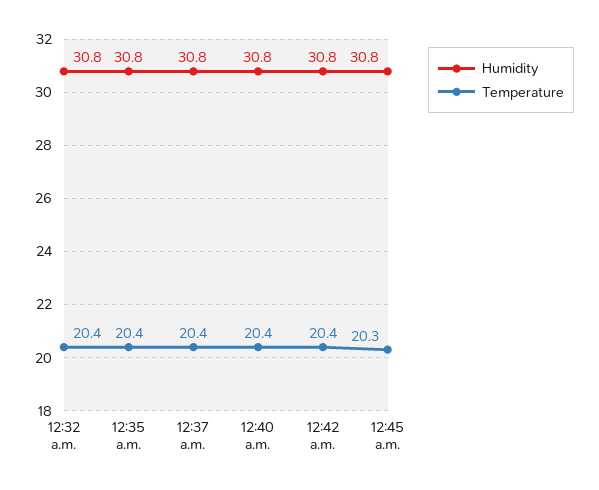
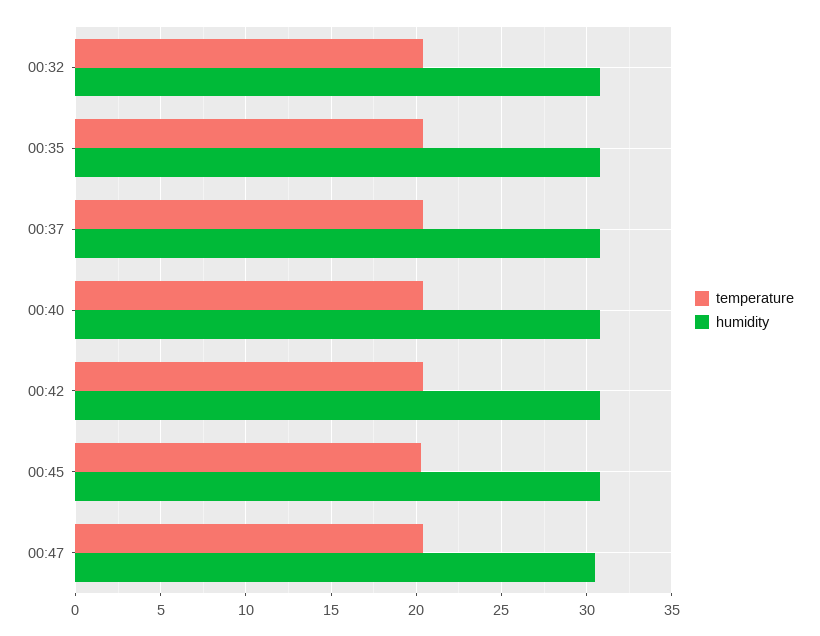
Temperature, 00:47: none -> 20.5
Humidity, 00:47: none -> 30.5

